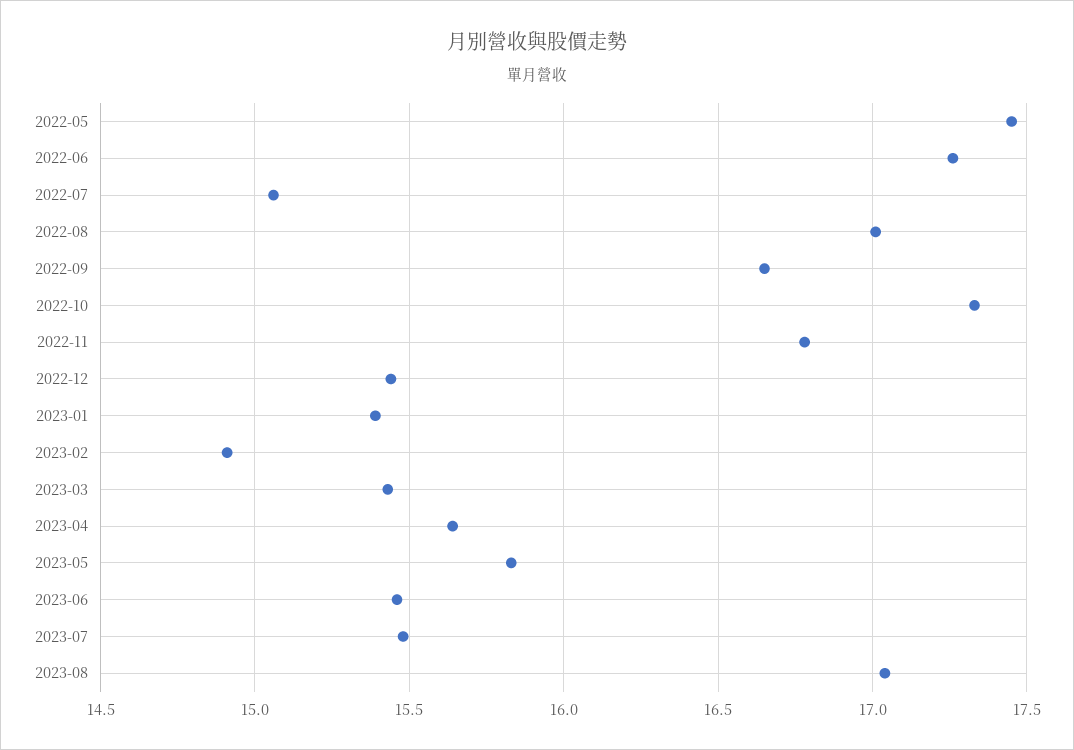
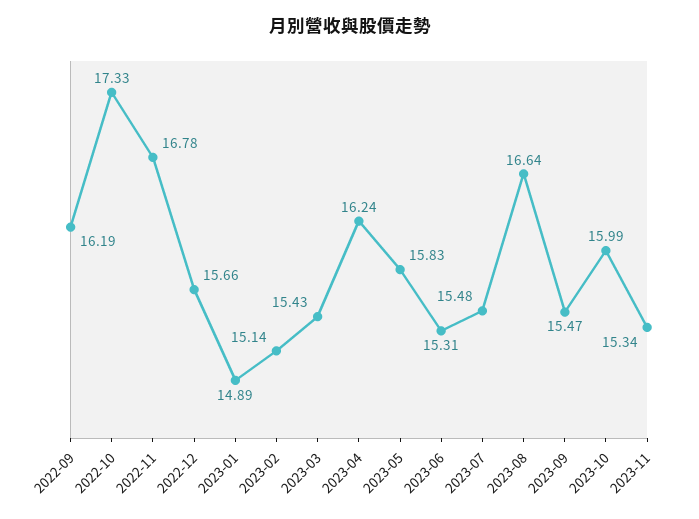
2022-05: 17.45 -> none
2022-06: 17.25 -> none
2022-07: 15.05 -> none
2022-08: 17 -> none
2022-09: 16.65 -> 16.19
2022-12: 15.45 -> 15.66
2023-01: 15.4 -> 14.89
2023-02: 14.9 -> 15.14
2023-04: 15.65 -> 16.24
2023-06: 15.45 -> 15.31
2023-08: 17.05 -> 16.64
2023-09: none -> 15.47
2023-10: none -> 15.99
2023-11: none -> 15.34

